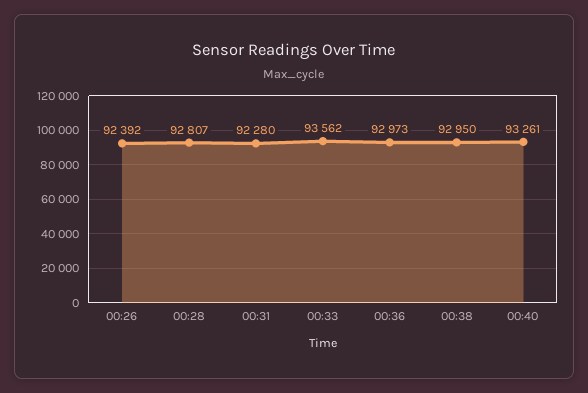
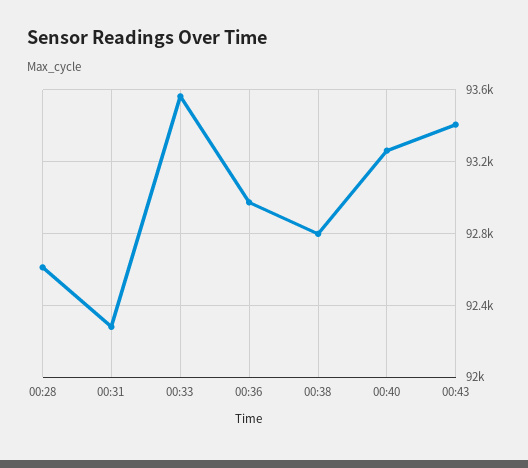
00:26: 92392 -> none
00:28: 92807 -> 92600
00:38: 92950 -> 92800
00:43: none -> 93400

